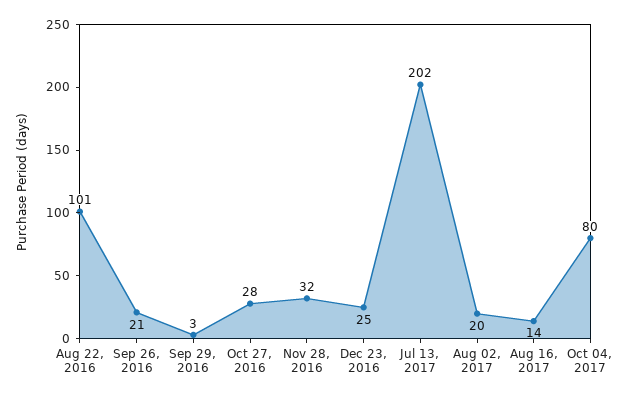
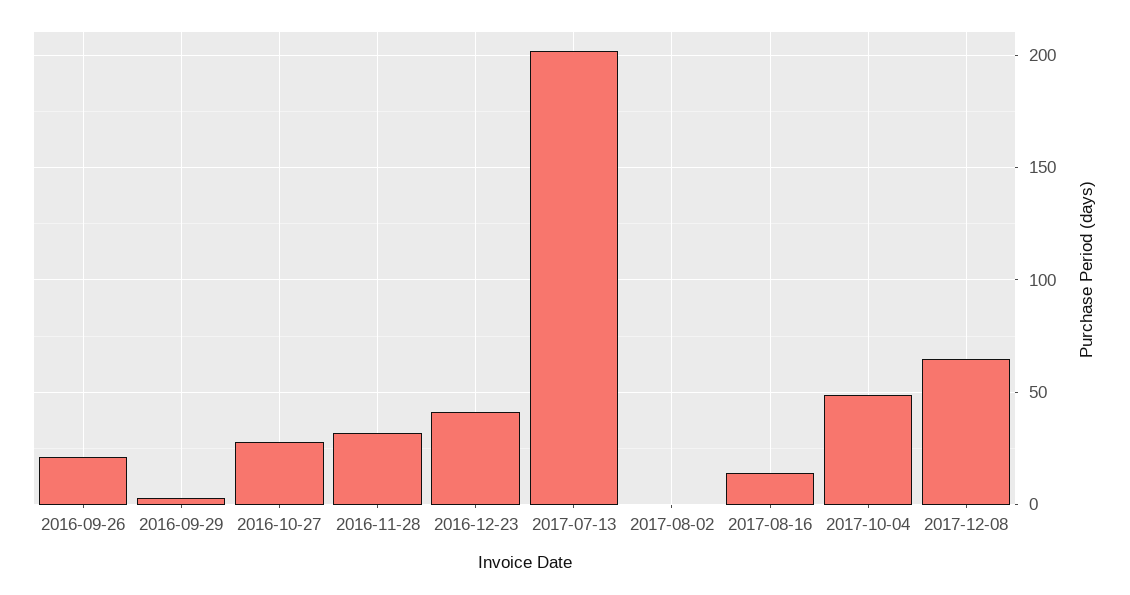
Aug 22, 2016: 101 -> none
Dec 23, 2016: 25 -> 40
Aug 02, 2017: 20 -> 0
Oct 04, 2017: 80 -> 50
2017-12-08: none -> 65

